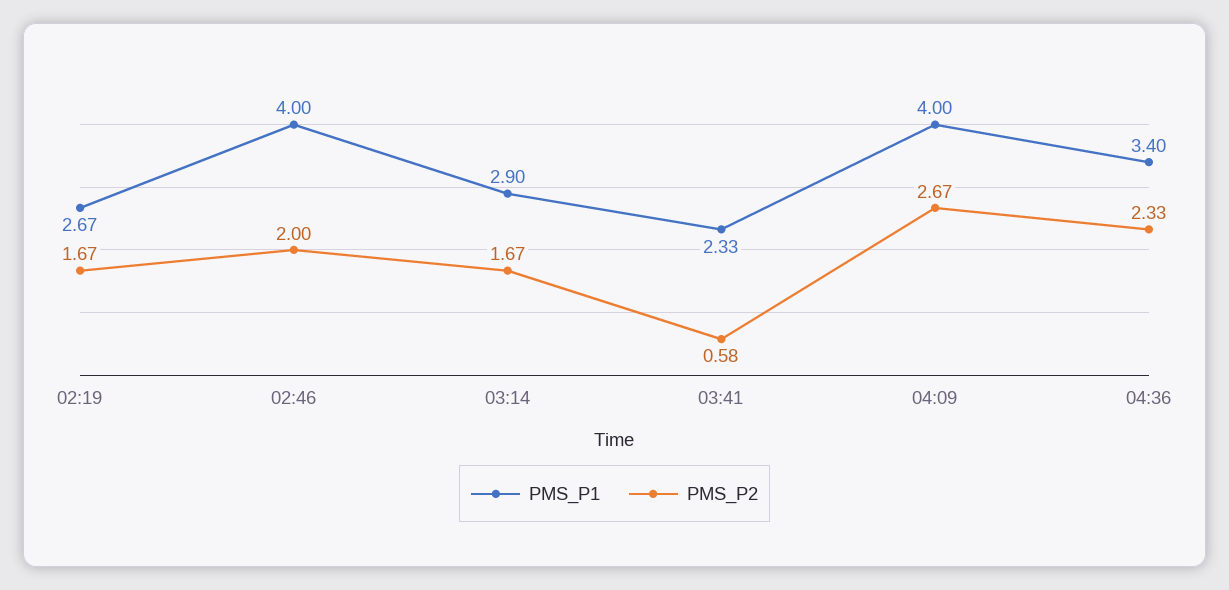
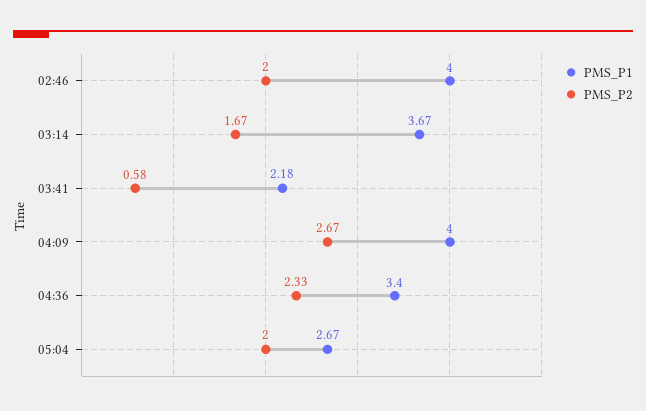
PMS_P1, 02:19: 2.67 -> none
PMS_P2, 02:19: 1.67 -> none
PMS_P1, 03:14: 2.9 -> 3.67
PMS_P1, 03:41: 2.33 -> 2.18
PMS_P1, 05:04: none -> 2.67
PMS_P2, 05:04: none -> 2

